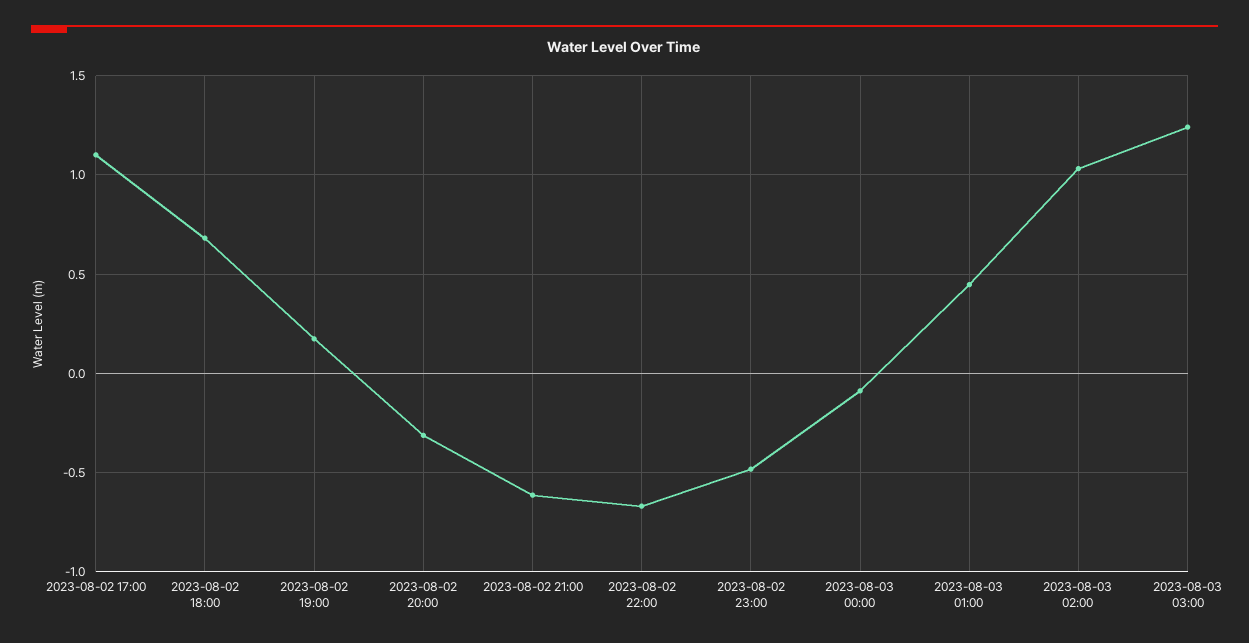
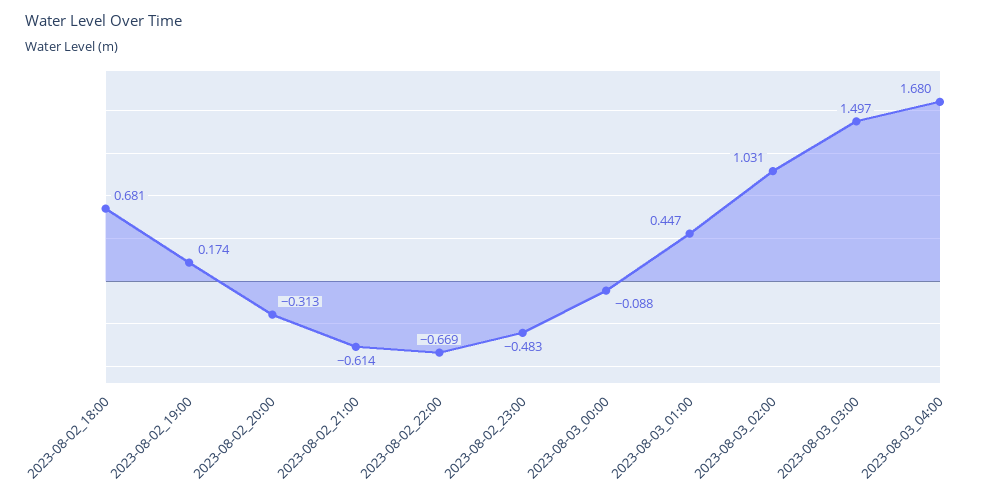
2023-08-02 17:00: 1.1 -> none
2023-08-03 03:00: 1.25 -> 1.497
2023-08-03_04:00: none -> 1.68

